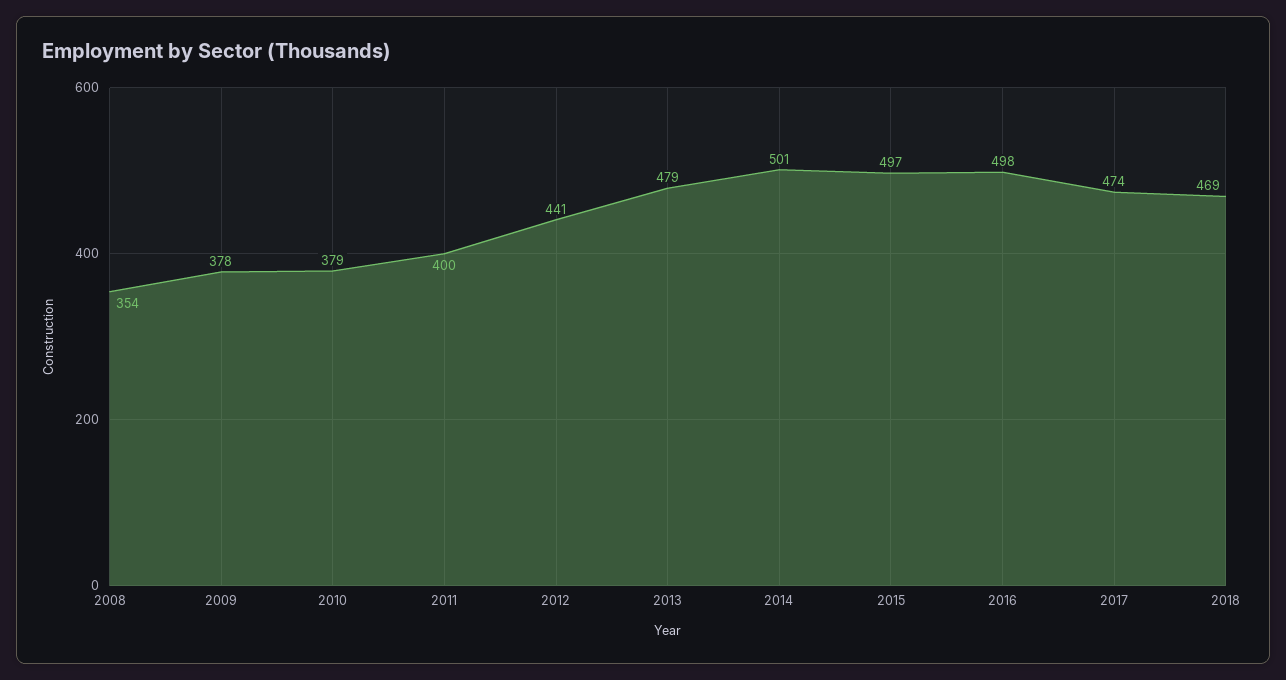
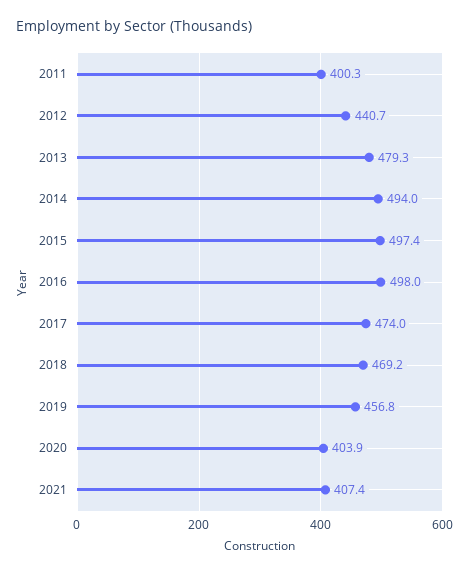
2008: 354 -> none
2009: 378 -> none
2010: 379 -> none
2014: 501 -> 494
2019: none -> 456.8
2020: none -> 403.9
2021: none -> 407.4

